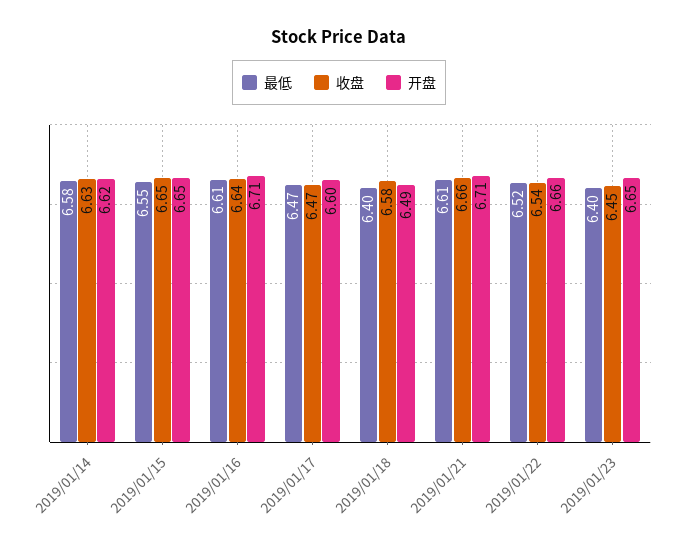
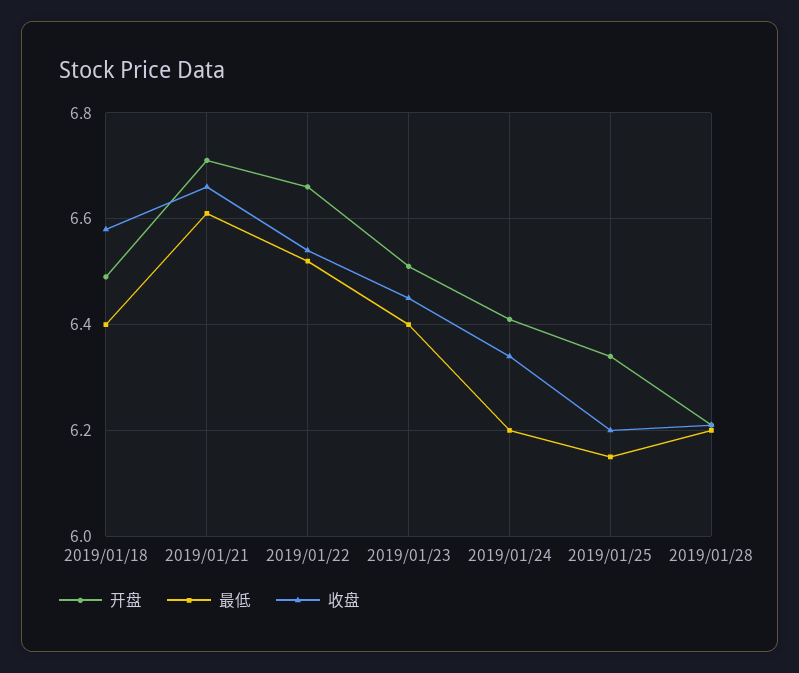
最低, 2019/01/14: 6.58 -> none
收盘, 2019/01/14: 6.63 -> none
开盘, 2019/01/14: 6.62 -> none
最低, 2019/01/15: 6.55 -> none
收盘, 2019/01/15: 6.65 -> none
开盘, 2019/01/15: 6.65 -> none
最低, 2019/01/16: 6.61 -> none
收盘, 2019/01/16: 6.64 -> none
开盘, 2019/01/16: 6.71 -> none
最低, 2019/01/17: 6.47 -> none
收盘, 2019/01/17: 6.47 -> none
开盘, 2019/01/17: 6.6 -> none
开盘, 2019/01/23: 6.65 -> 6.5
开盘, 2019/01/24: none -> 6.4
最低, 2019/01/24: none -> 6.2
收盘, 2019/01/24: none -> 6.35
开盘, 2019/01/25: none -> 6.35
最低, 2019/01/25: none -> 6.15
收盘, 2019/01/25: none -> 6.2
开盘, 2019/01/28: none -> 6.2
最低, 2019/01/28: none -> 6.2
收盘, 2019/01/28: none -> 6.2

